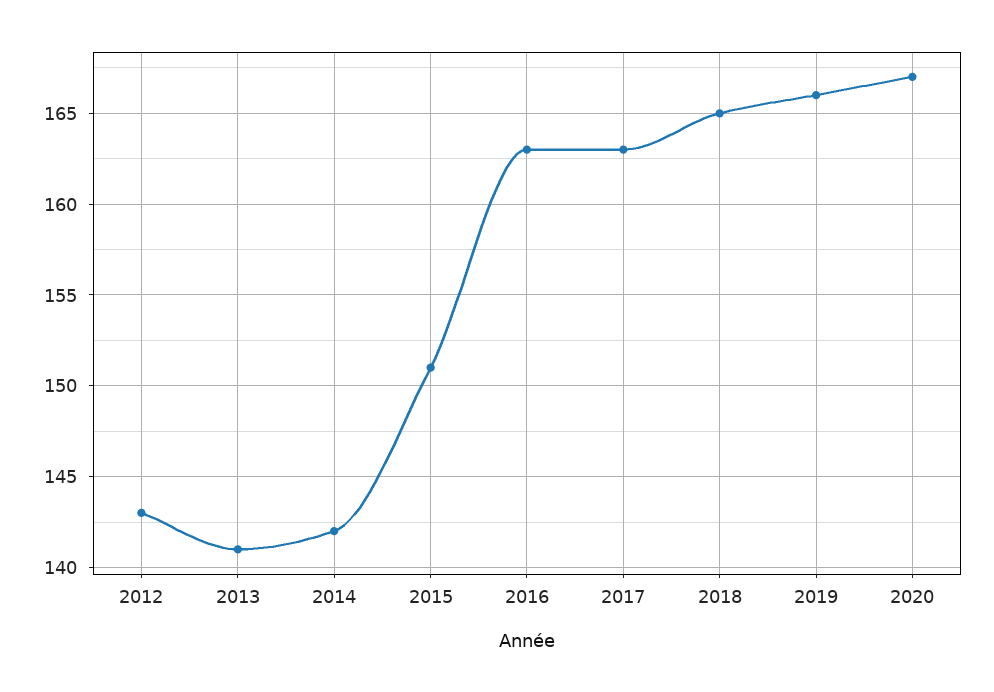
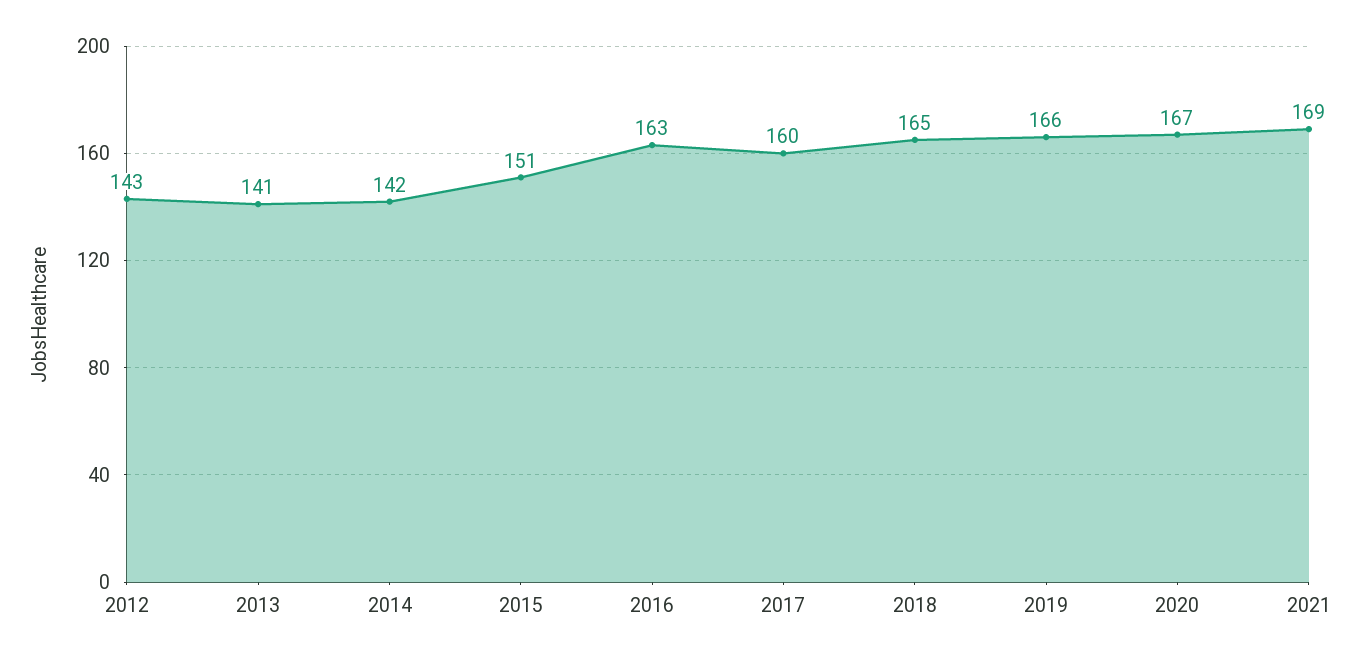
2017: 163 -> 160
2021: none -> 169

